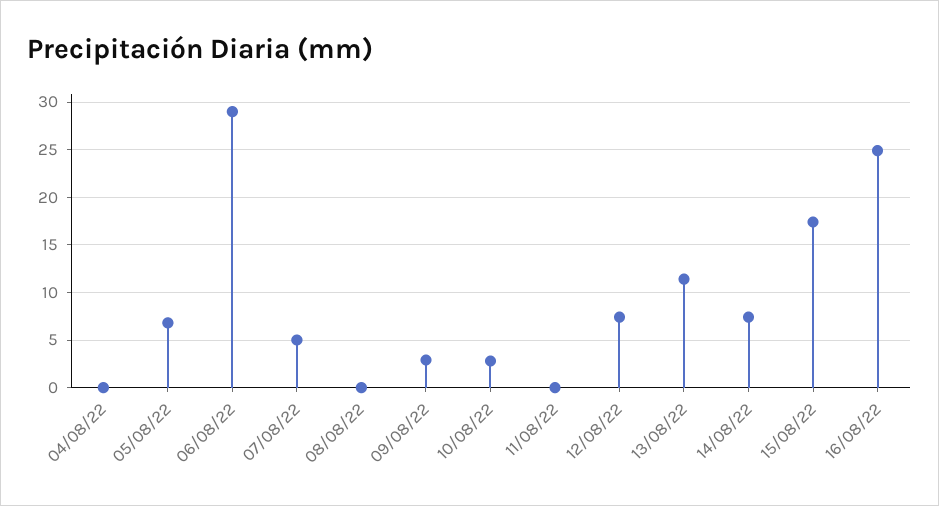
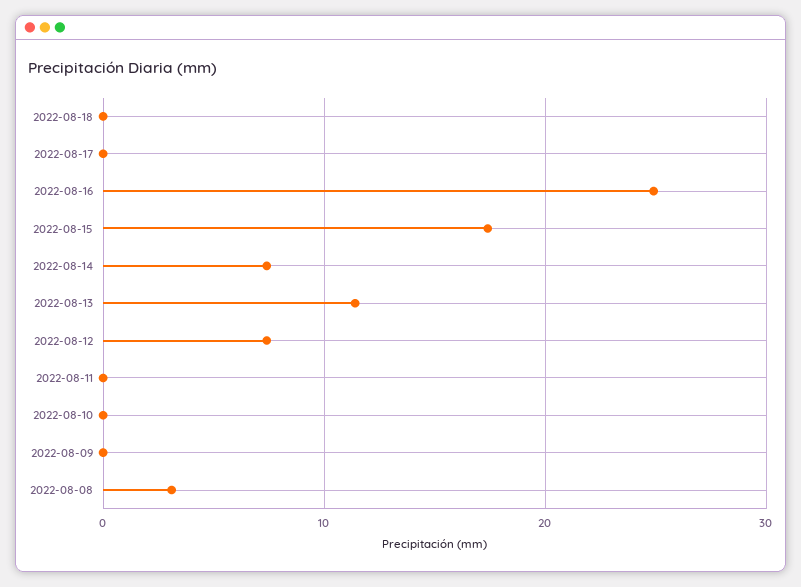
04/08/22: 0 -> none
05/08/22: 7 -> none
06/08/22: 29 -> none
07/08/22: 5 -> none
08/08/22: 0 -> 3
09/08/22: 3 -> 0
10/08/22: 3 -> 0
2022-08-18: none -> 0
2022-08-17: none -> 0

